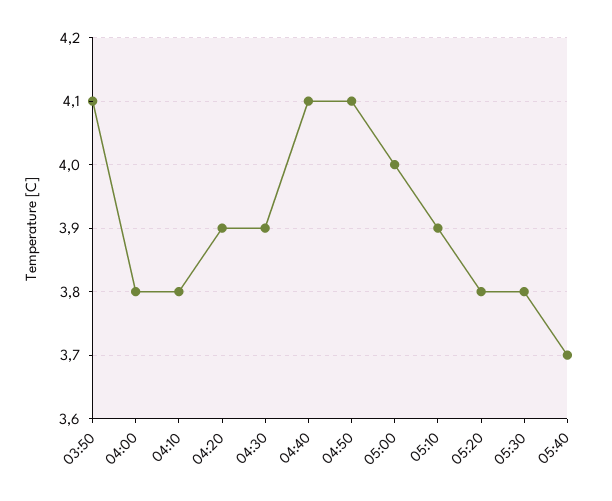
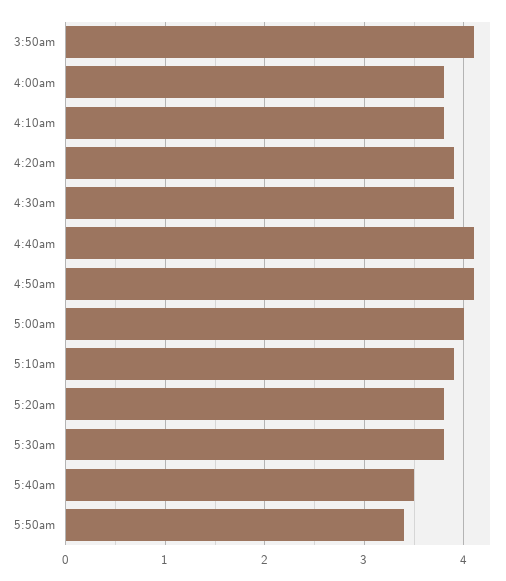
05:40: 3.7 -> 3.5
5:50am: none -> 3.4

